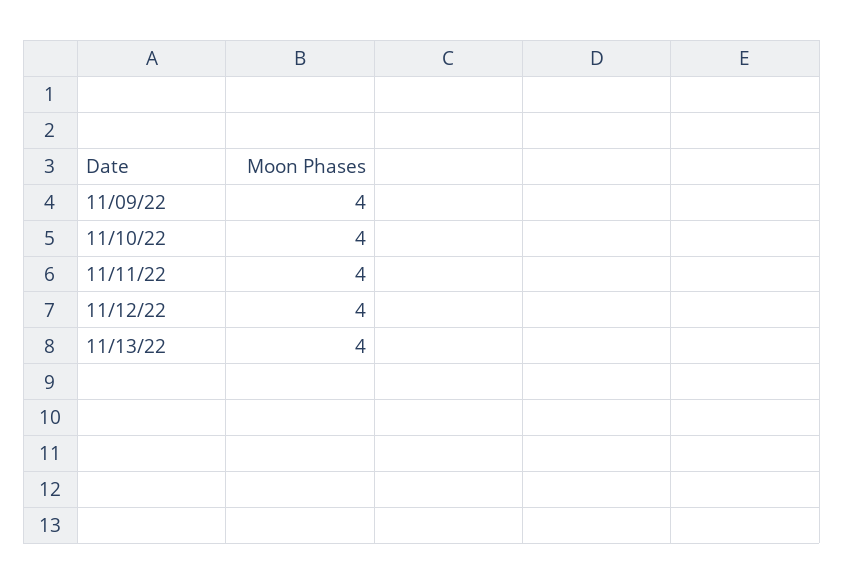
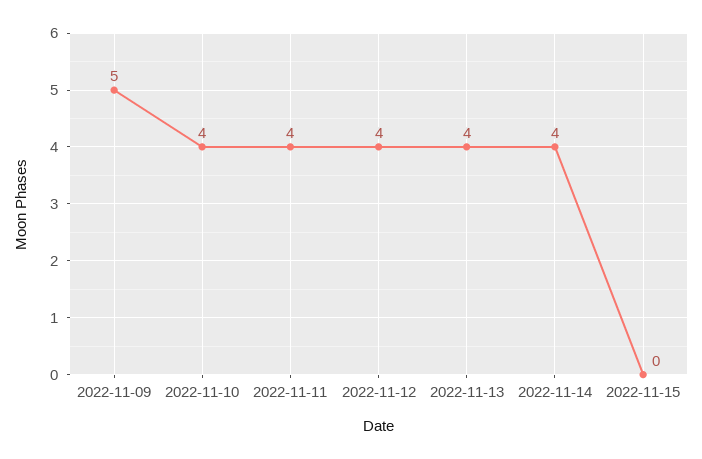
11/09/22: 4 -> 5
2022-11-14: none -> 4
2022-11-15: none -> 0

